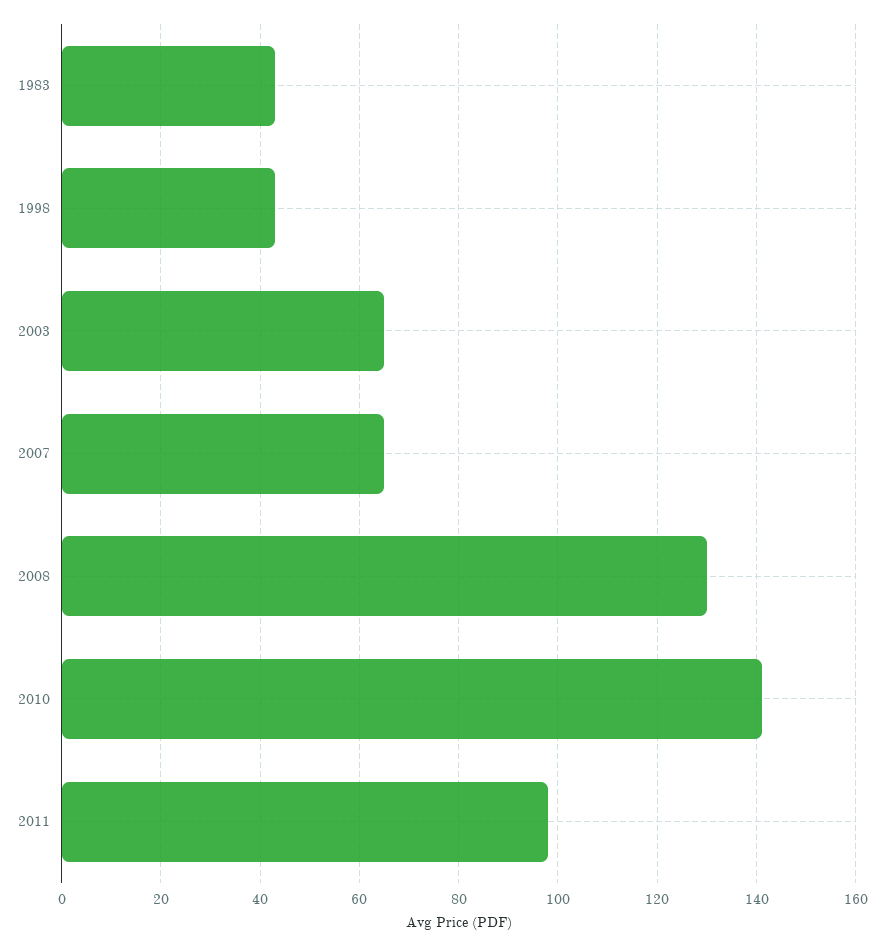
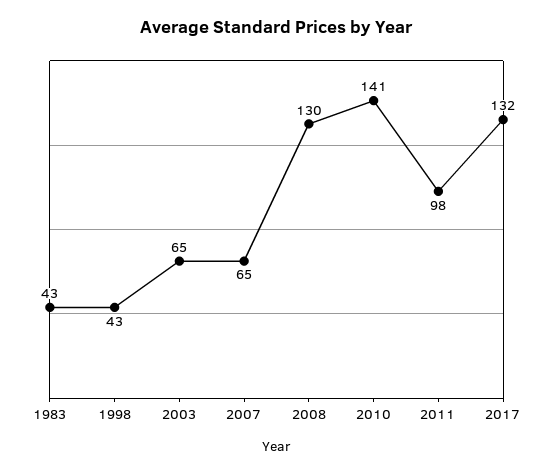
2017: none -> 132

